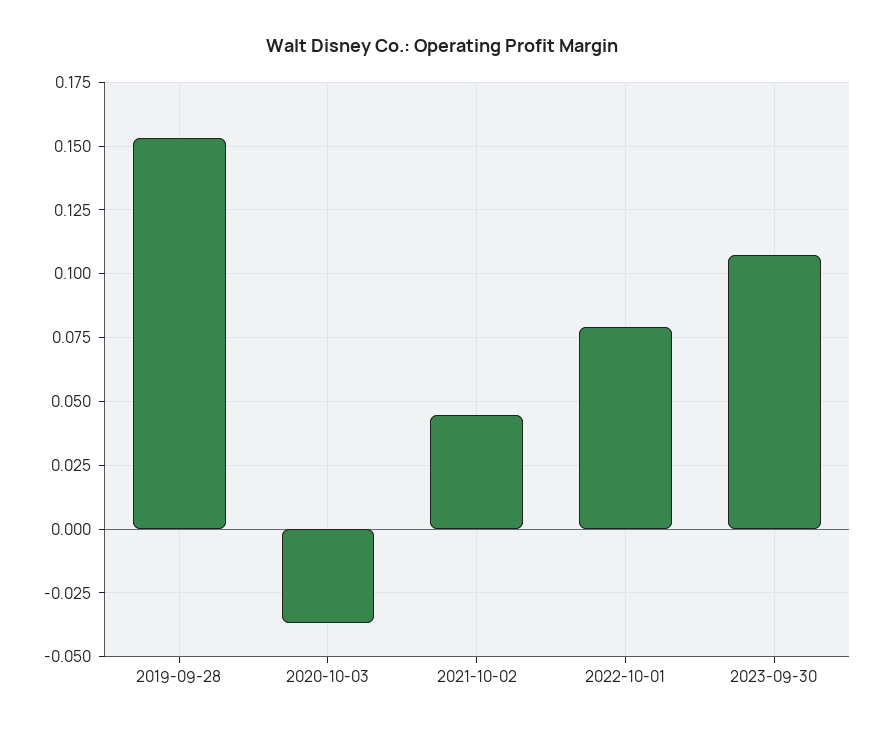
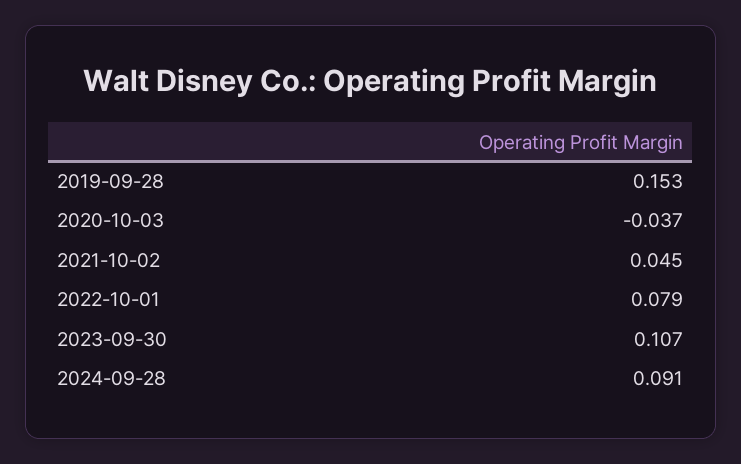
2024-09-28: none -> 0.091

